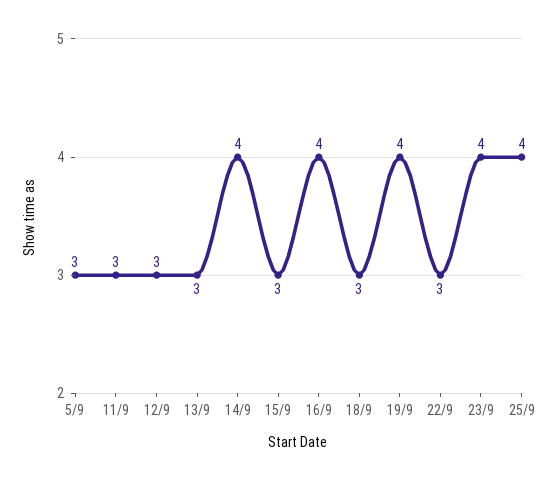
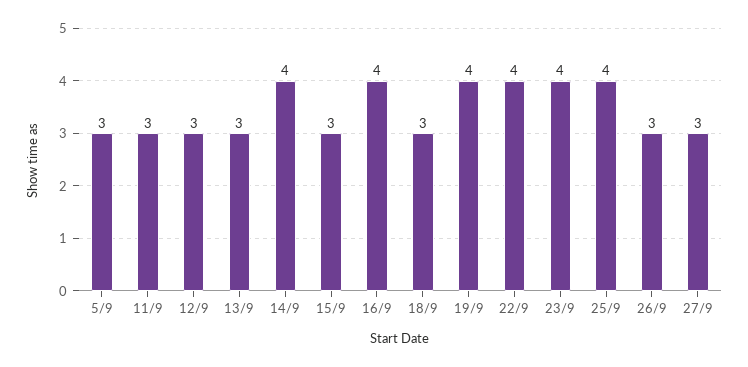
22/9: 3 -> 4
26/9: none -> 3
27/9: none -> 3

